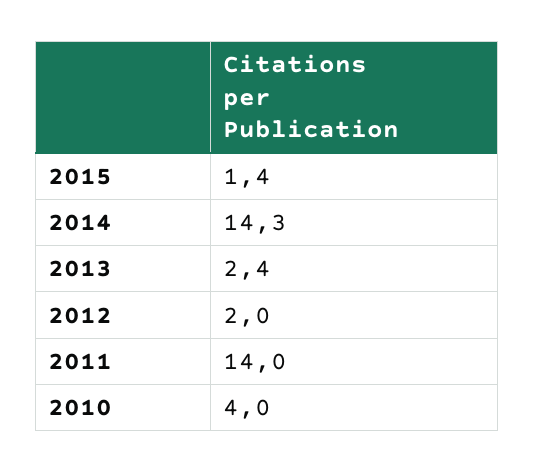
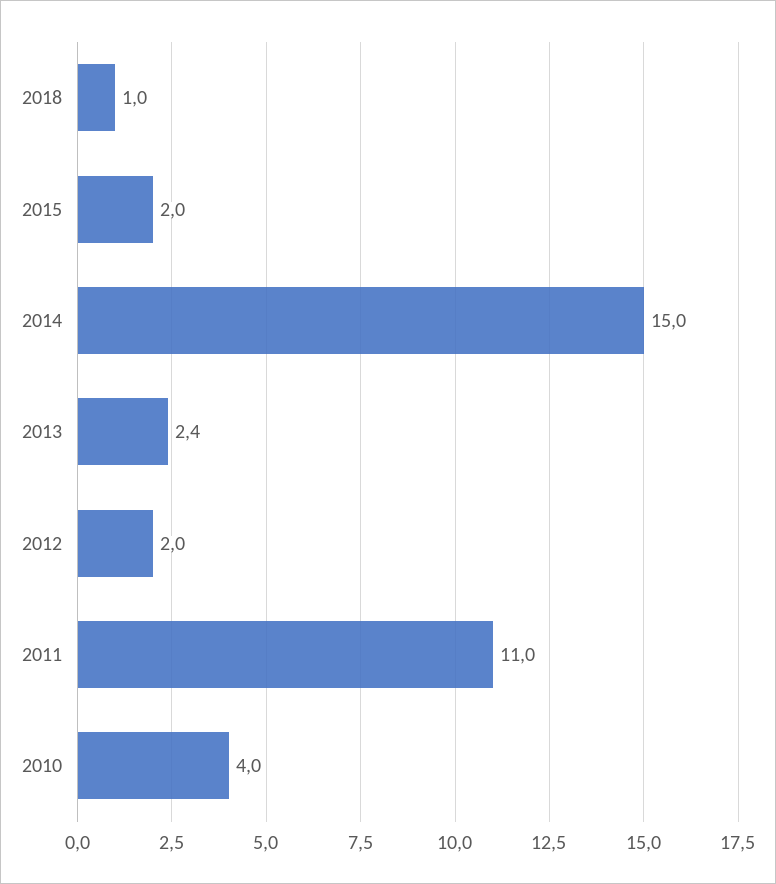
2015: 1.4 -> 2
2014: 14.3 -> 15
2011: 14 -> 11
2018: none -> 1

